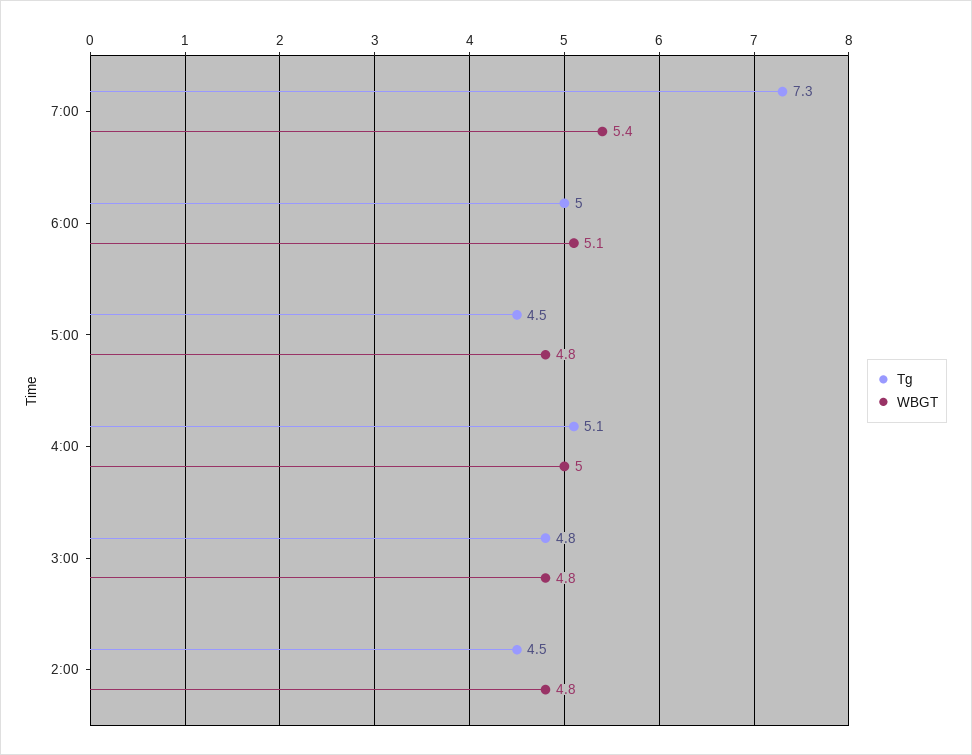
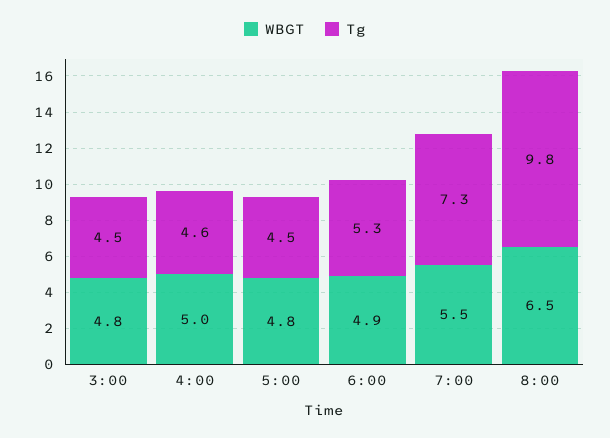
WBGT, 7:00: 5.4 -> 5.5
Tg, 6:00: 5 -> 5.3
WBGT, 6:00: 5.1 -> 4.9
Tg, 4:00: 5.1 -> 4.6
Tg, 3:00: 4.8 -> 4.5
Tg, 2:00: 4.5 -> none
WBGT, 2:00: 4.8 -> none
WBGT, 8:00: none -> 6.5
Tg, 8:00: none -> 9.8

